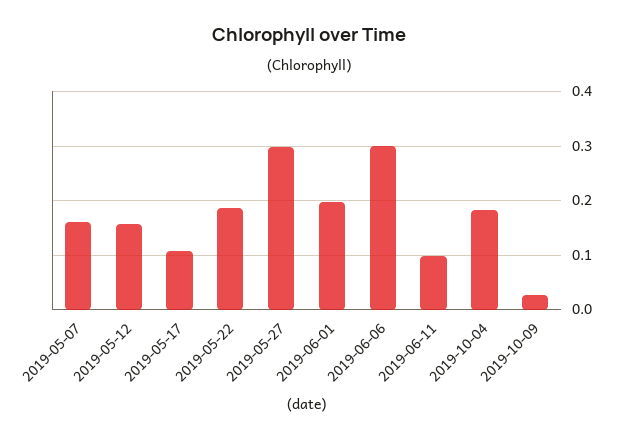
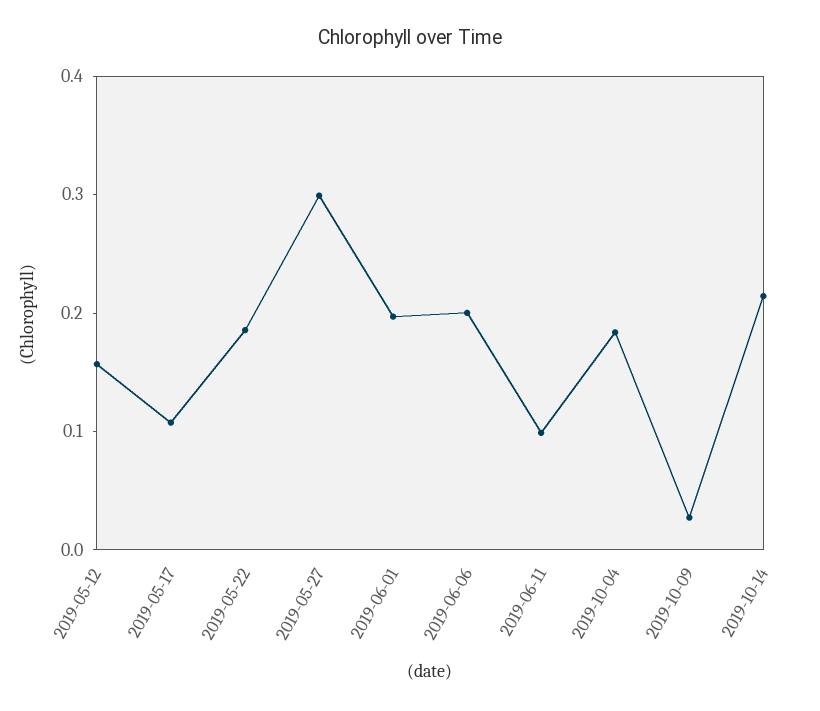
2019-05-07: 0.16 -> none
2019-06-06: 0.3 -> 0.2
2019-10-14: none -> 0.22

